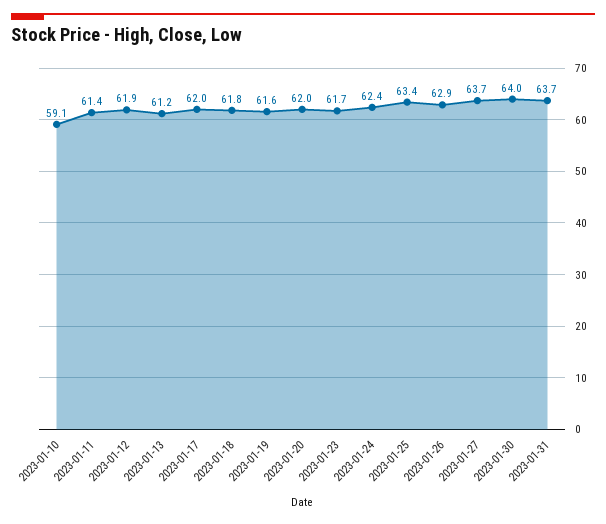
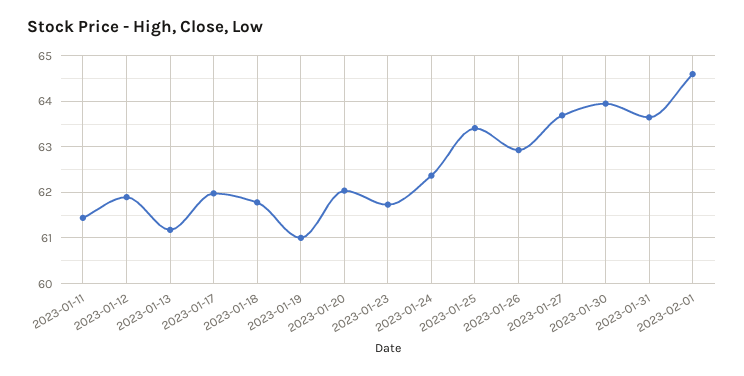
2023-01-10: 59.1 -> none
2023-01-19: 61.6 -> 61
2023-02-01: none -> 64.6

